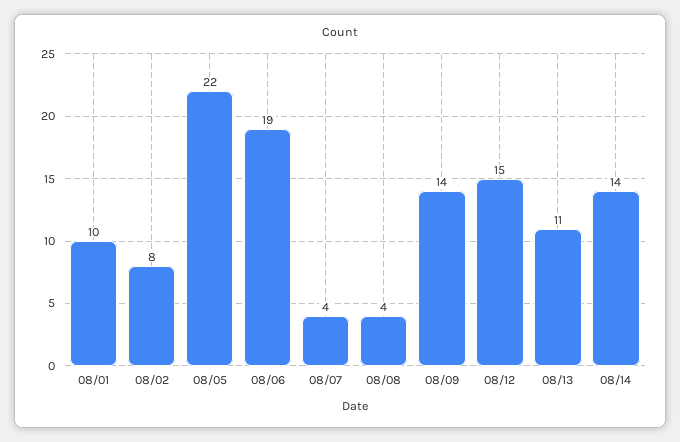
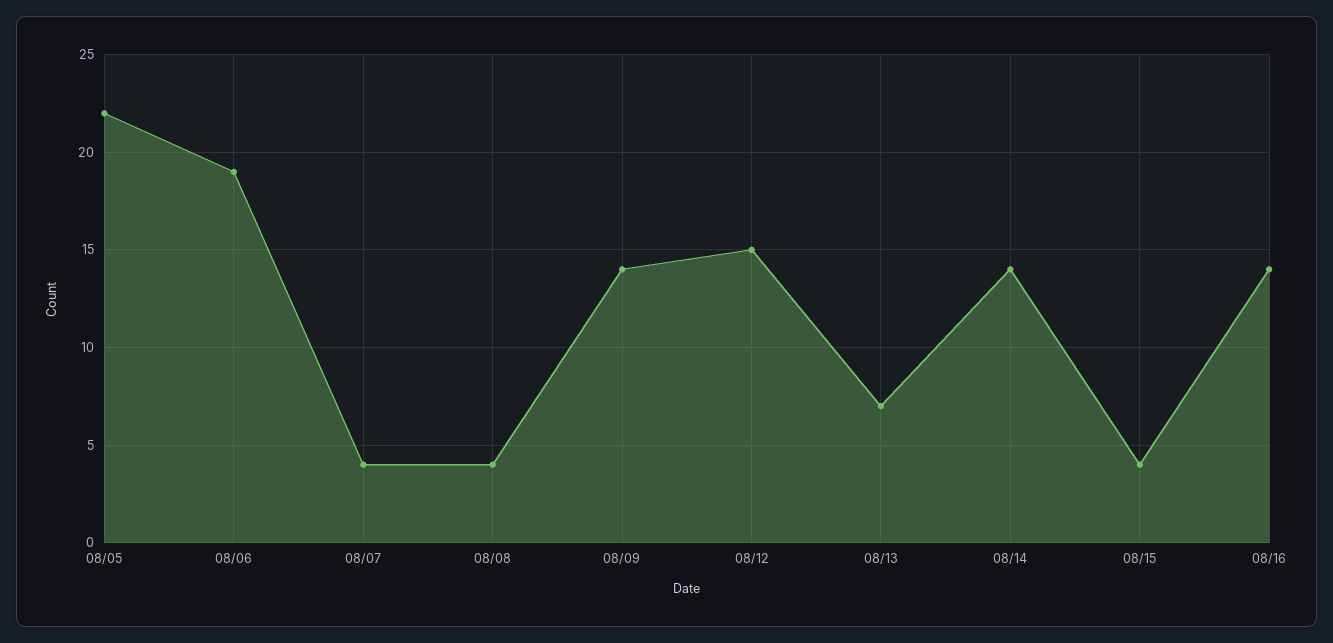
08/01: 10 -> none
08/02: 8 -> none
08/13: 11 -> 7
08/15: none -> 4
08/16: none -> 14

